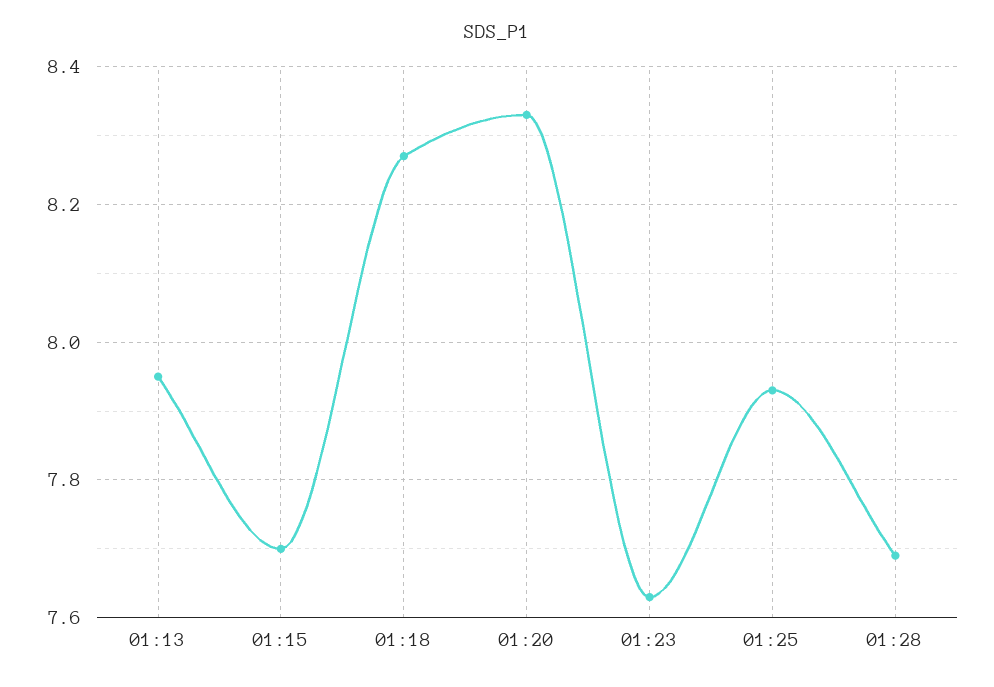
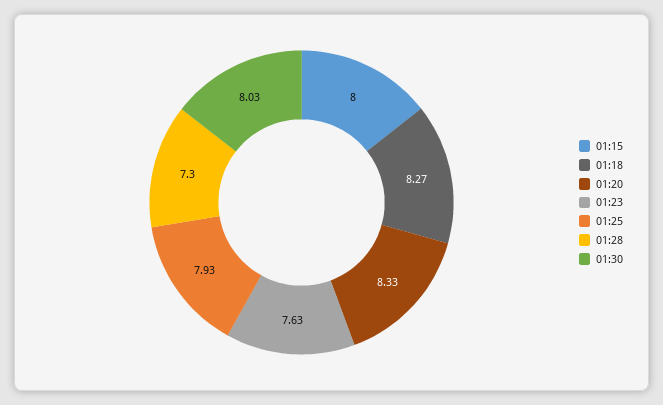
01:13: 7.95 -> none
01:15: 7.7 -> 8
01:28: 7.7 -> 7.3
01:30: none -> 8.03

